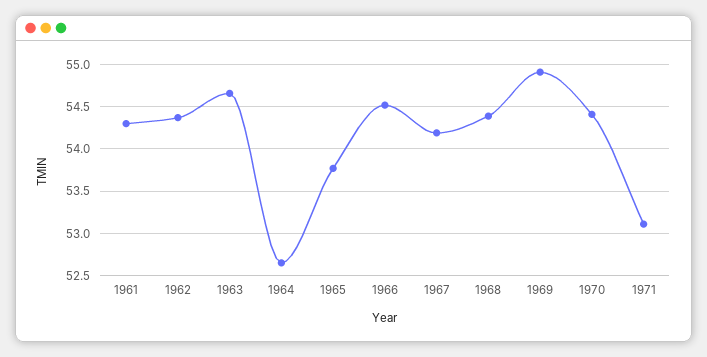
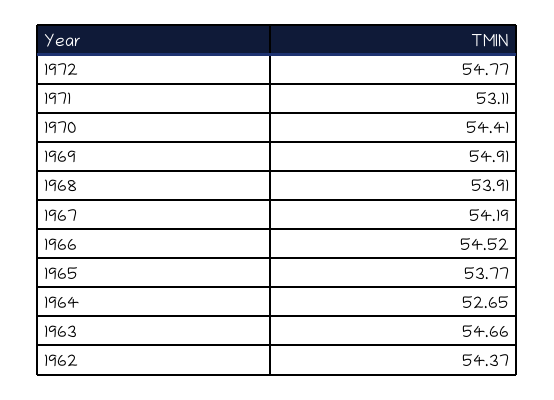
1961: 54.3 -> none
1968: 54.4 -> 53.91
1972: none -> 54.77

